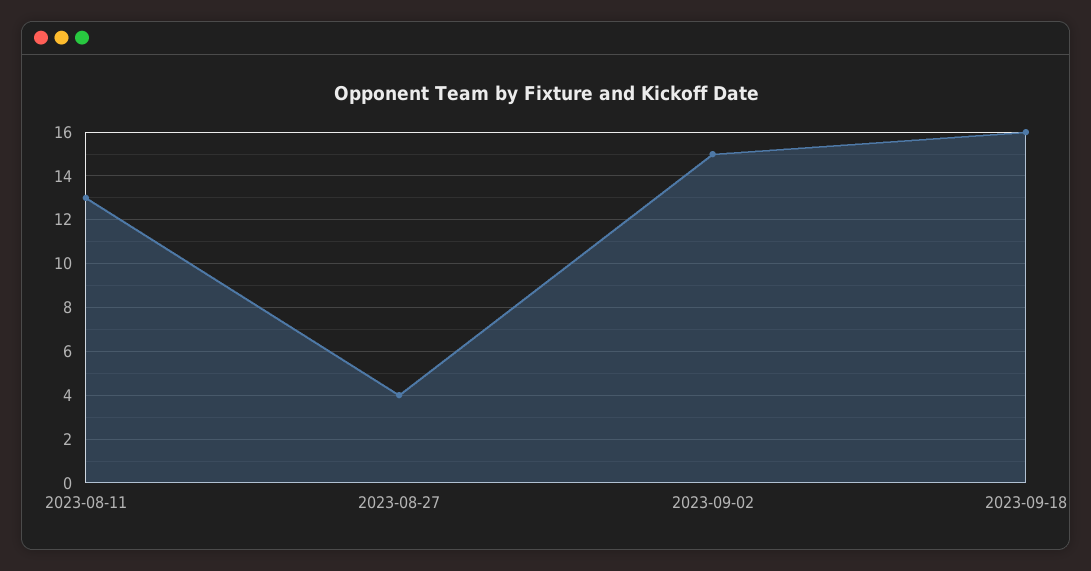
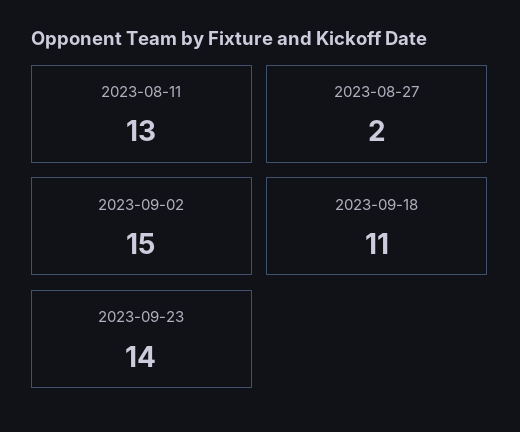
2023-08-27: 4 -> 2
2023-09-18: 16 -> 11
2023-09-23: none -> 14

